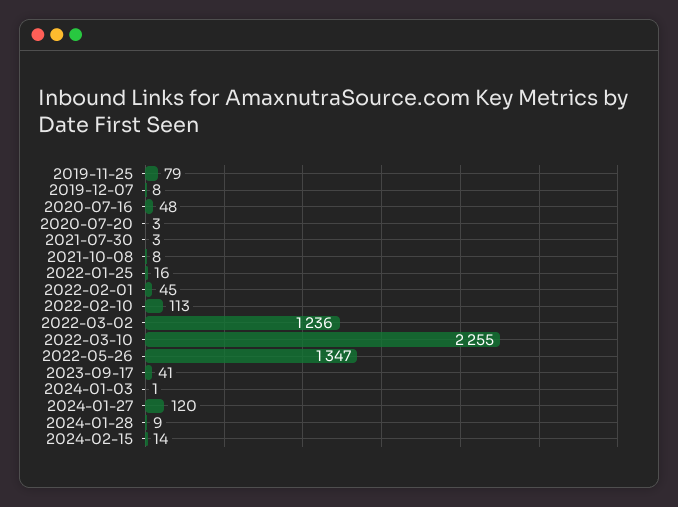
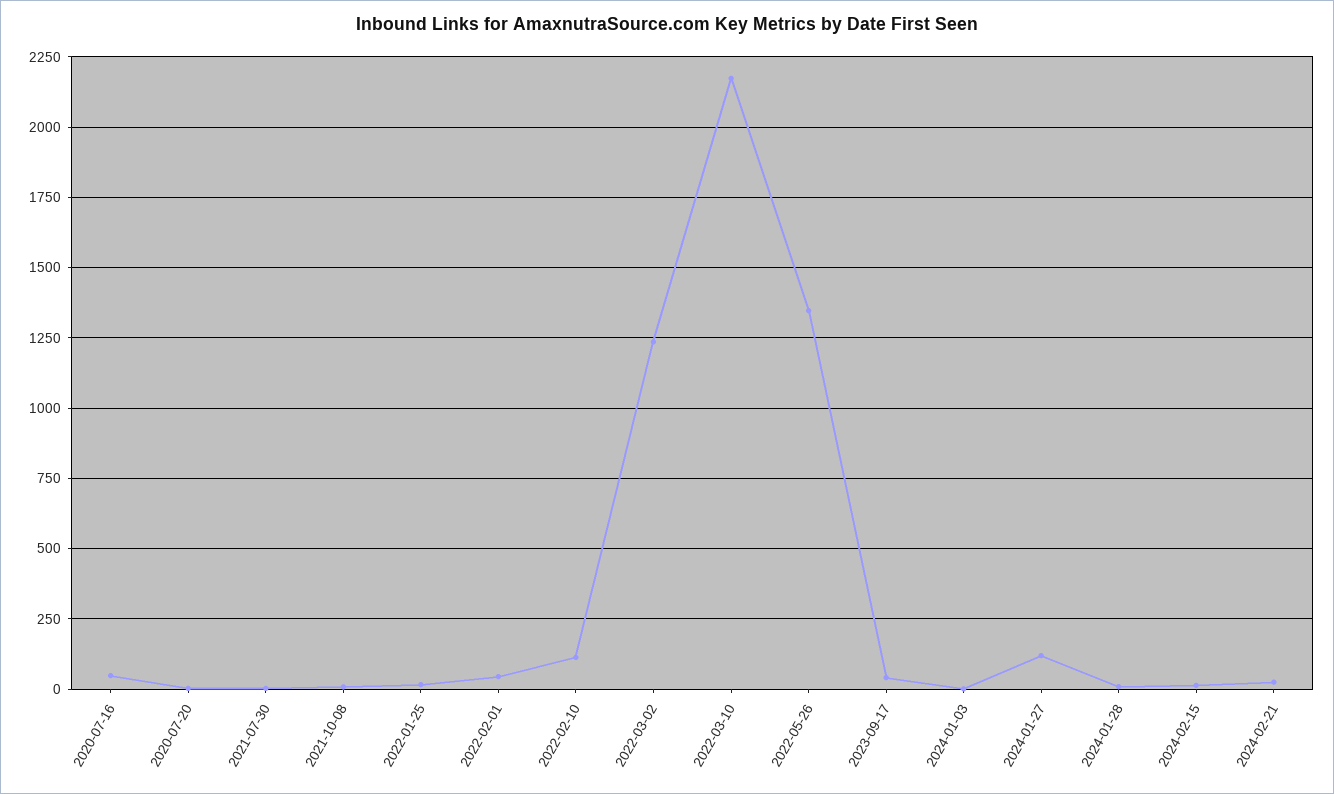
2019-11-25: 79 -> none
2019-12-07: 8 -> none
2022-03-10: 2255 -> 2175
2024-02-21: none -> 25

